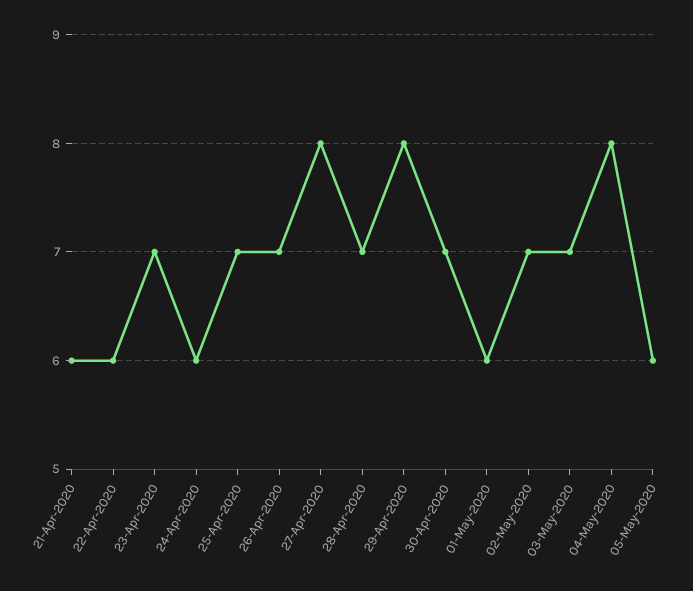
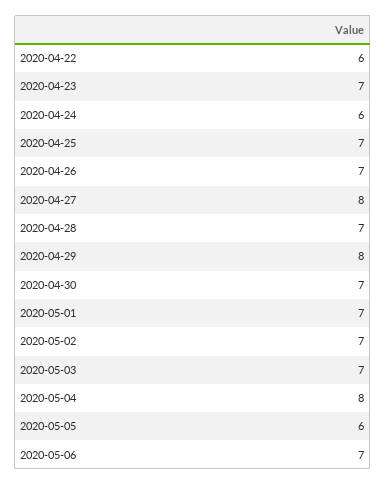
21-Apr-2020: 6 -> none
01-May-2020: 6 -> 7
2020-05-06: none -> 7

